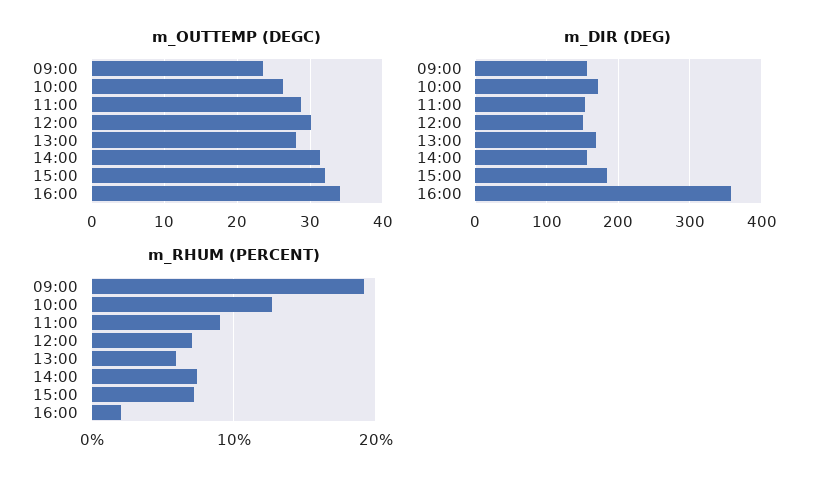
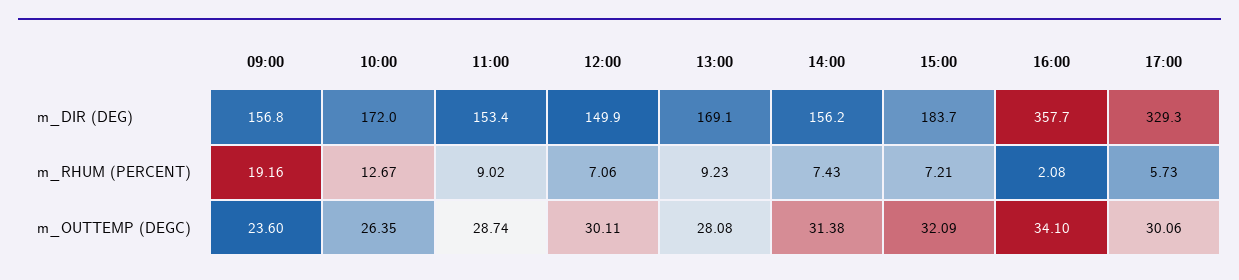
m_RHUM (PERCENT), 13:00: 6 -> 9.23
m_DIR (DEG), 17:00: none -> 329.3
m_RHUM (PERCENT), 17:00: none -> 5.73
m_OUTTEMP (DEGC), 17:00: none -> 30.06

